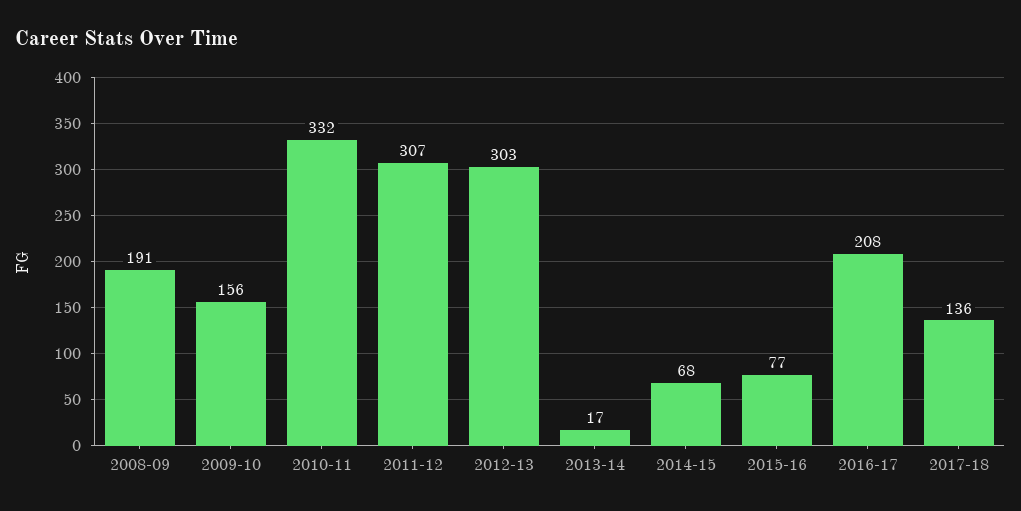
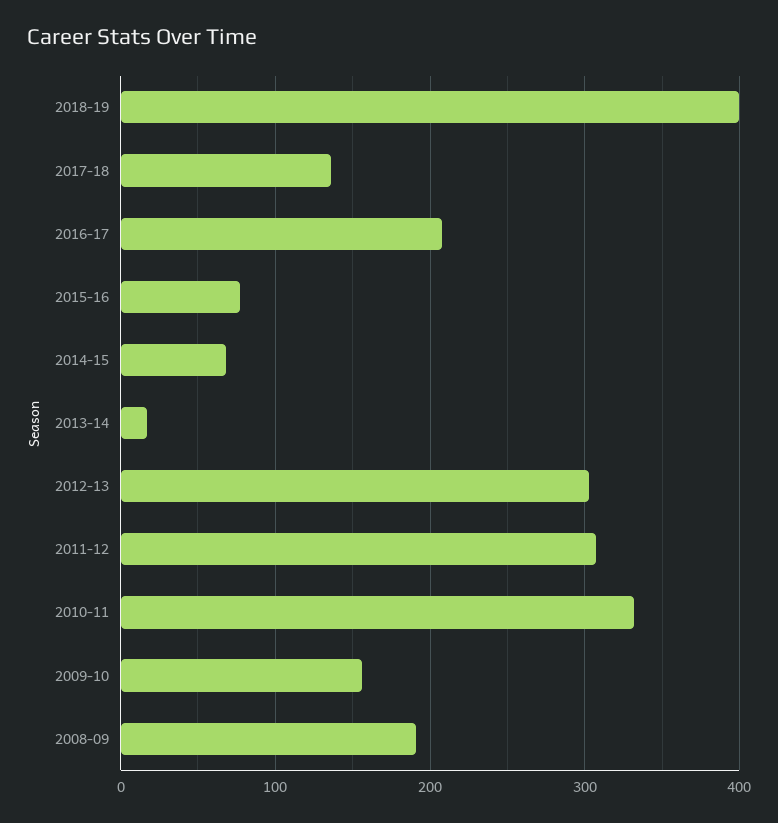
2018-19: none -> 400

